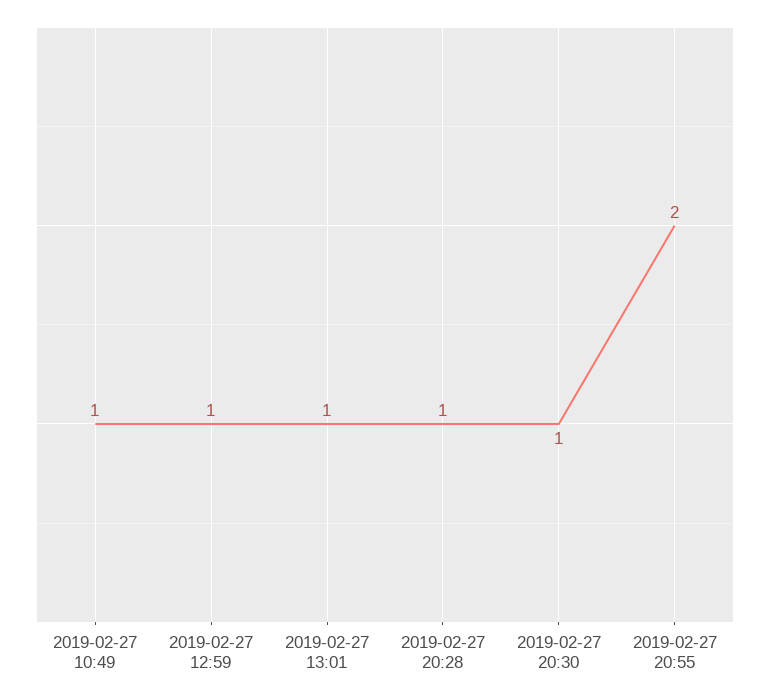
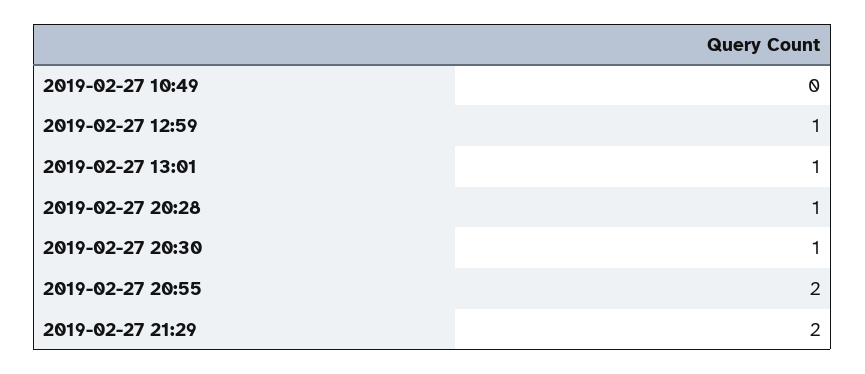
2019-02-27 10:49: 1 -> 0
2019-02-27 21:29: none -> 2

